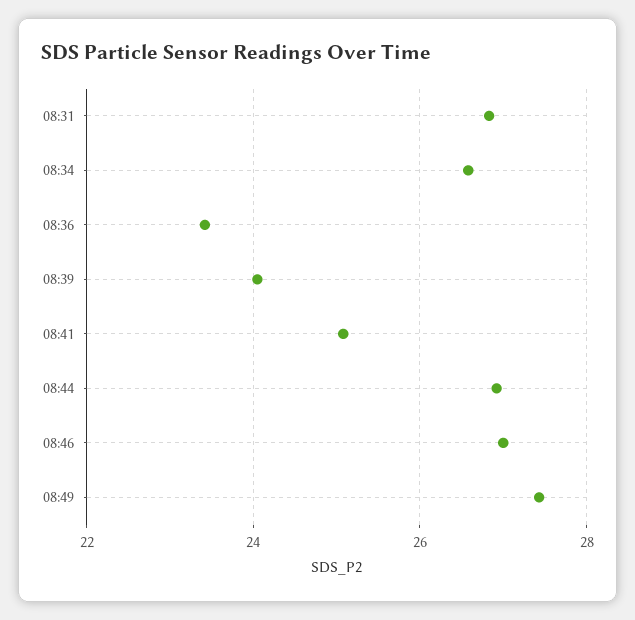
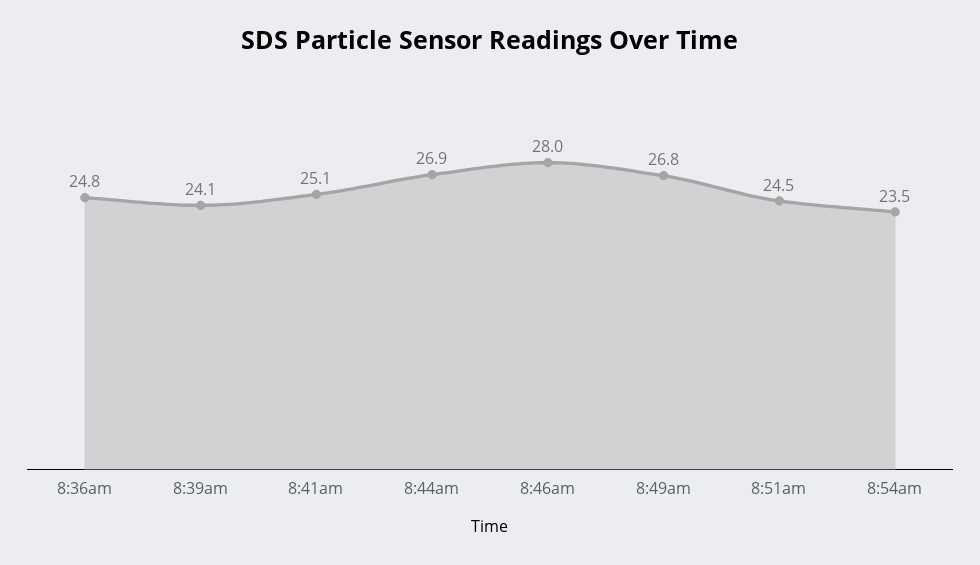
08:31: 26.8 -> none
08:34: 26.6 -> none
08:36: 23.4 -> 24.8
08:46: 27 -> 28
08:49: 27.4 -> 26.8
8:51am: none -> 24.5
8:54am: none -> 23.5

